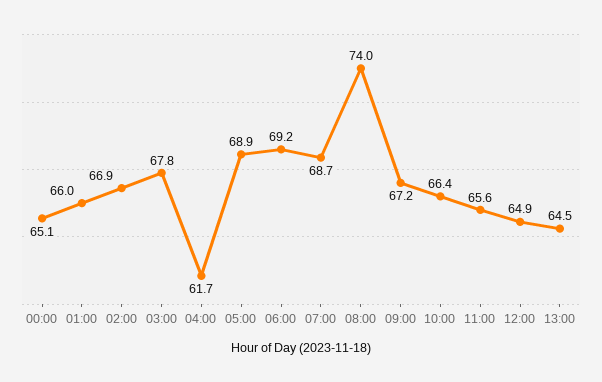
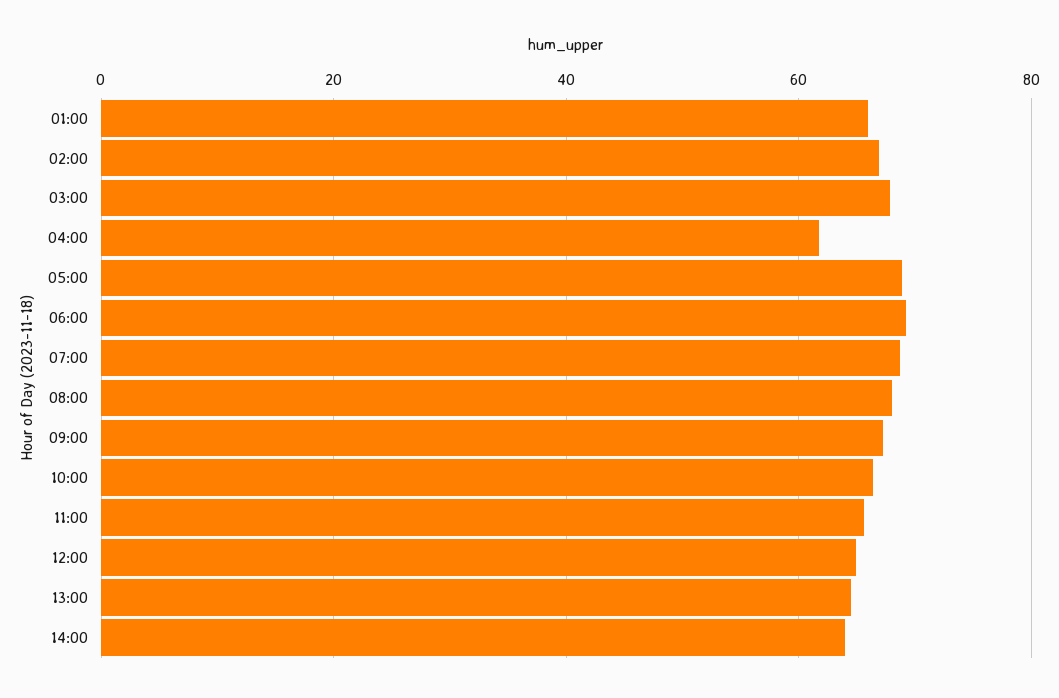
00:00: 65.1 -> none
08:00: 74 -> 68
14:00: none -> 64

